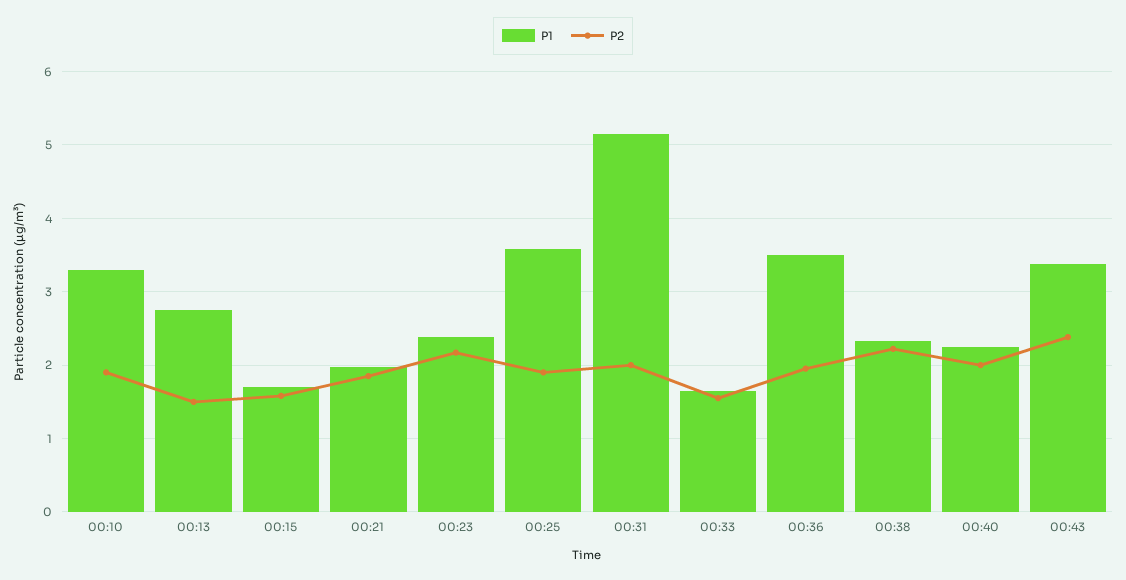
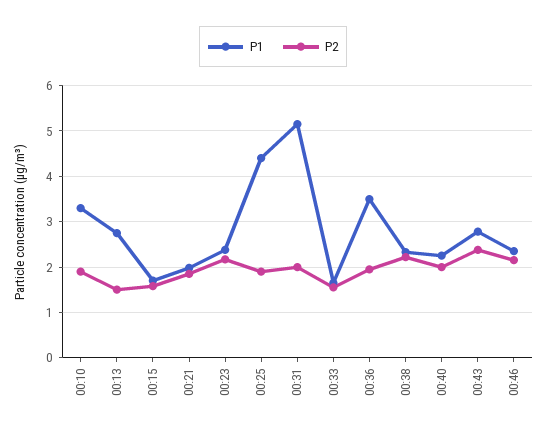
P1, 00:25: 3.6 -> 4.4
P1, 00:43: 3.4 -> 2.8
P1, 00:46: none -> 2.4
P2, 00:46: none -> 2.2

